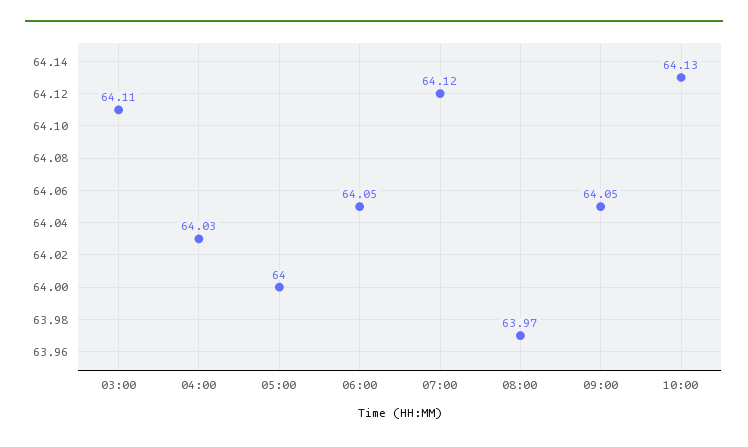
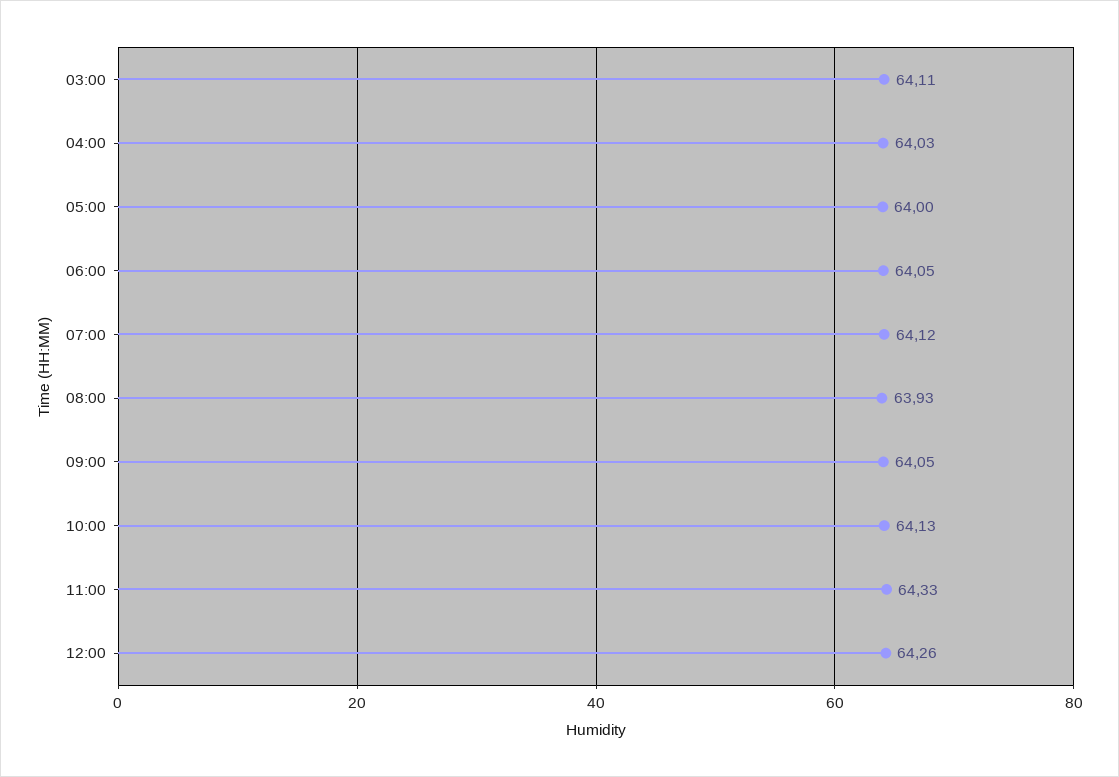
08:00: 63.97 -> 63.93
11:00: none -> 64.33
12:00: none -> 64.26

